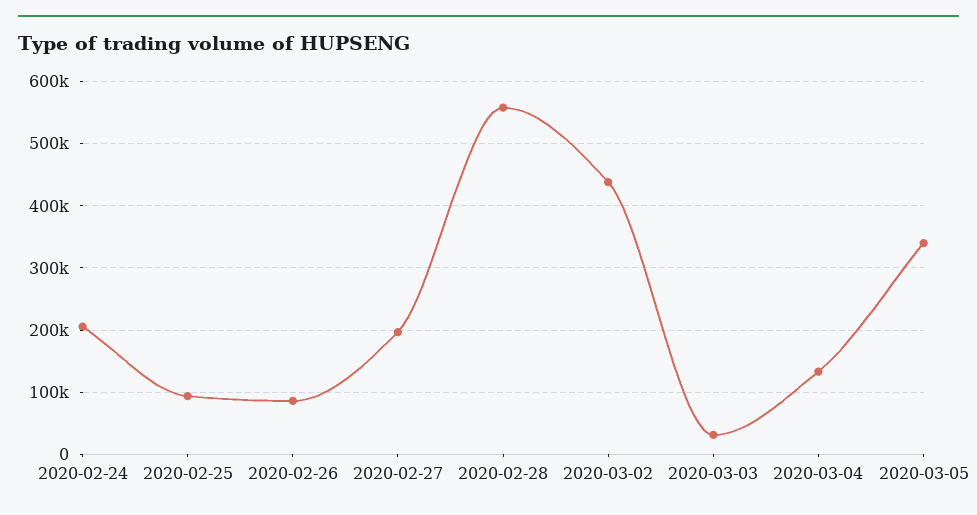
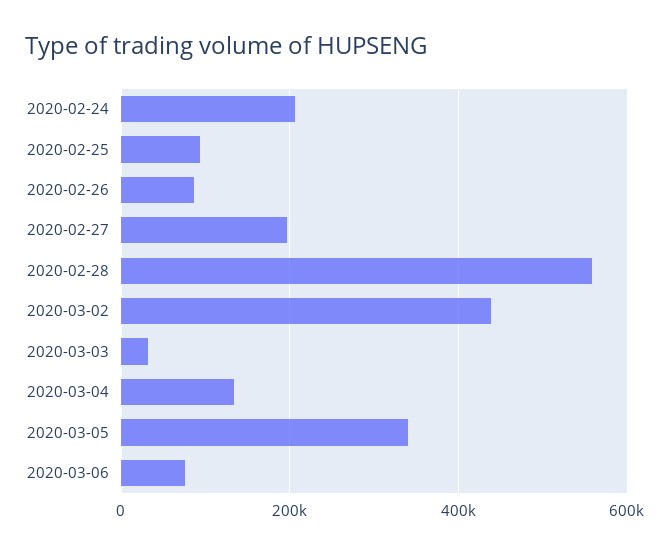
2020-03-06: none -> 80000

